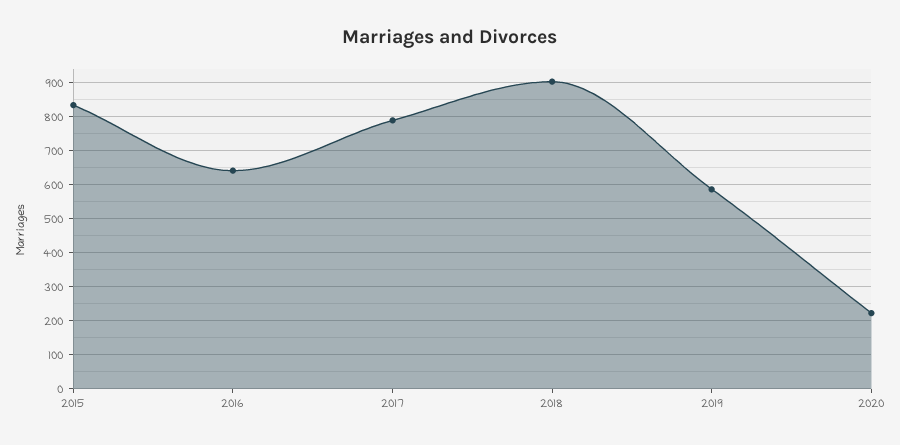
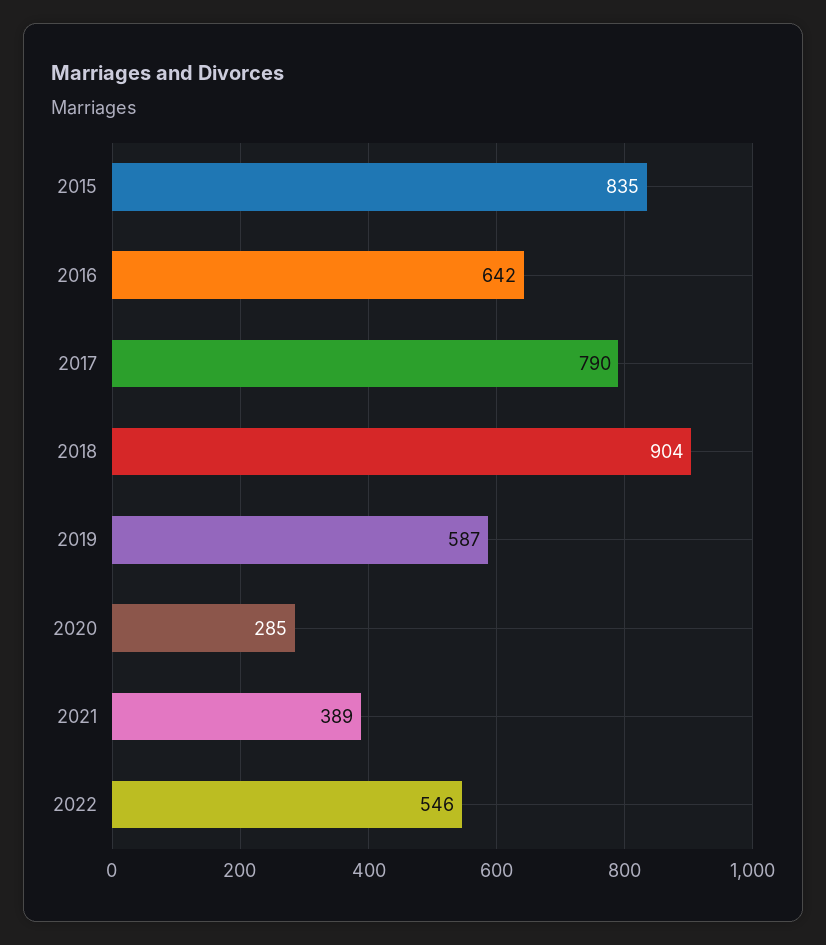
2020: 220 -> 285
2021: none -> 389
2022: none -> 546

